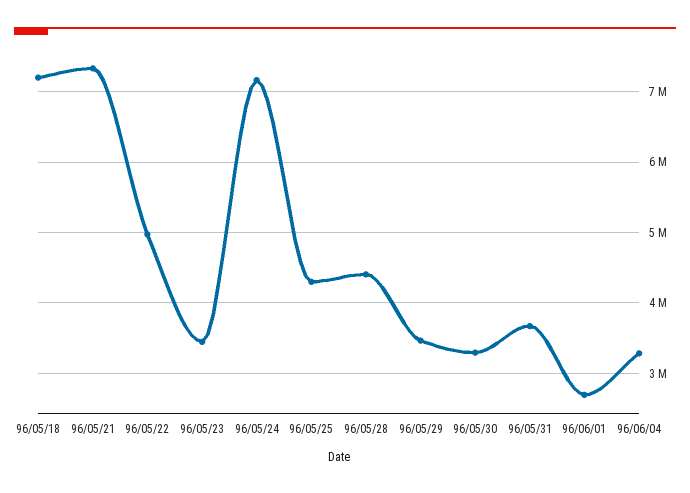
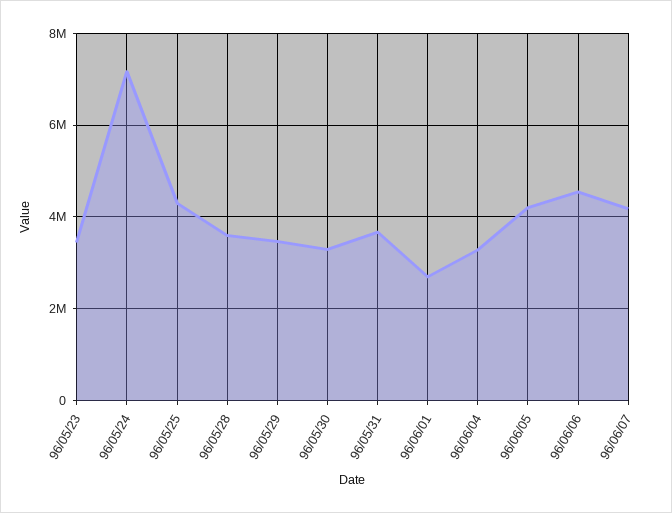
96/05/18: 7200000 -> none
96/05/21: 7300000 -> none
96/05/22: 5000000 -> none
96/05/28: 4400000 -> 3600000
96/06/05: none -> 4200000
96/06/06: none -> 4600000
96/06/07: none -> 4200000

